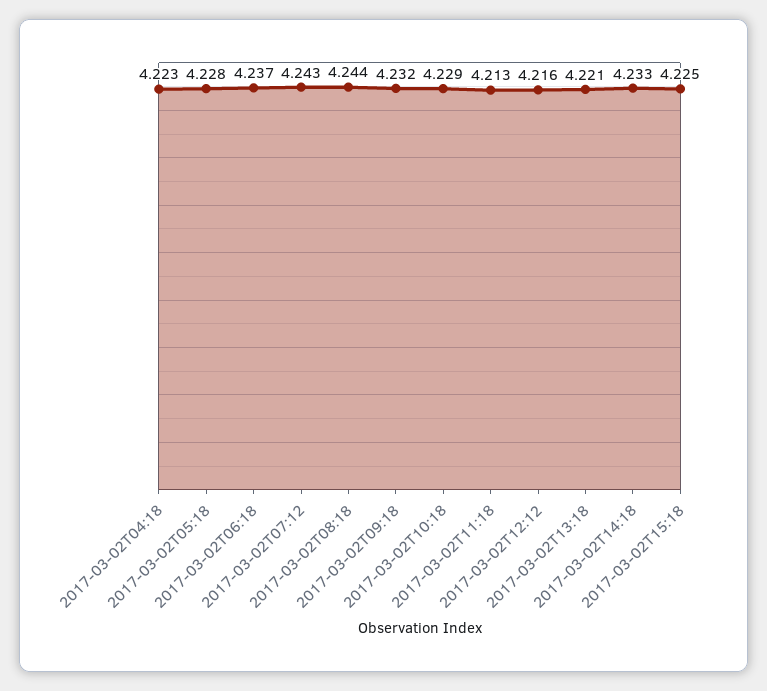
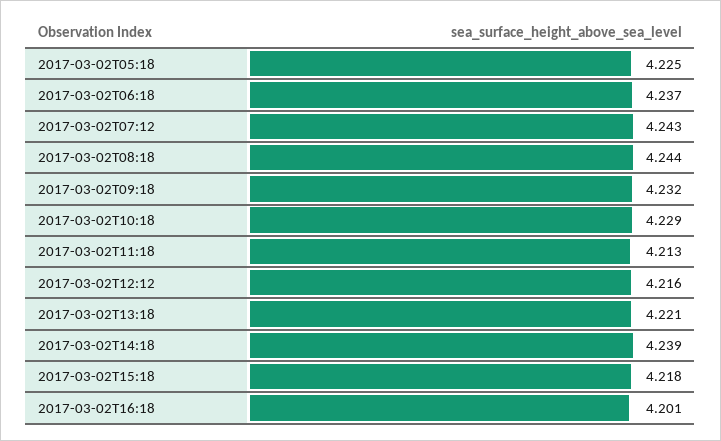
2017-03-02T04:18: 4.223 -> none
2017-03-02T05:18: 4.228 -> 4.225
2017-03-02T14:18: 4.233 -> 4.239
2017-03-02T15:18: 4.225 -> 4.218
2017-03-02T16:18: none -> 4.201

